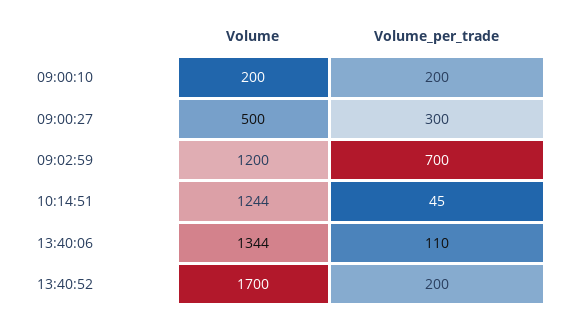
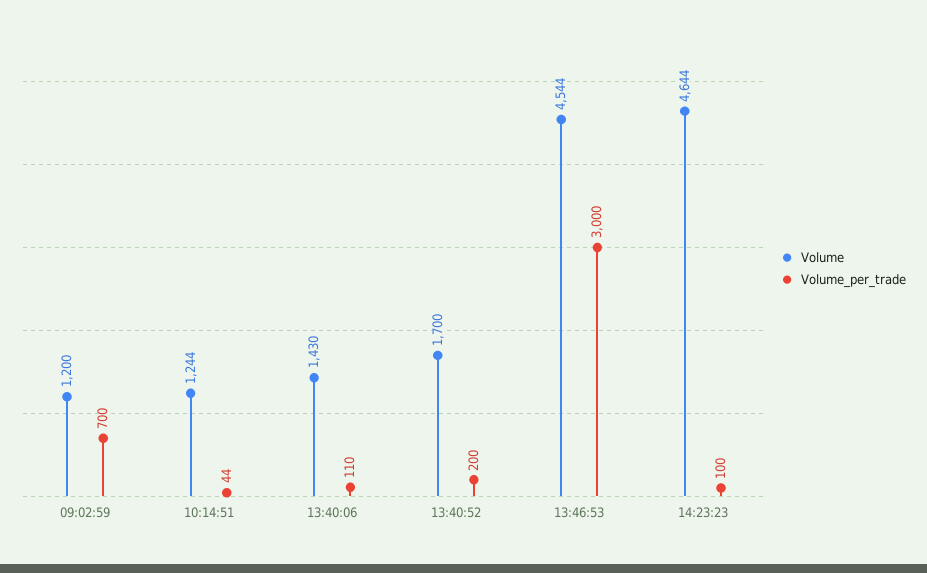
Volume, 09:00:10: 200 -> none
Volume_per_trade, 09:00:10: 200 -> none
Volume, 09:00:27: 500 -> none
Volume_per_trade, 09:00:27: 300 -> none
Volume_per_trade, 10:14:51: 45 -> 44
Volume, 13:40:06: 1344 -> 1430
Volume, 13:46:53: none -> 4544
Volume_per_trade, 13:46:53: none -> 3000
Volume, 14:23:23: none -> 4644
Volume_per_trade, 14:23:23: none -> 100

